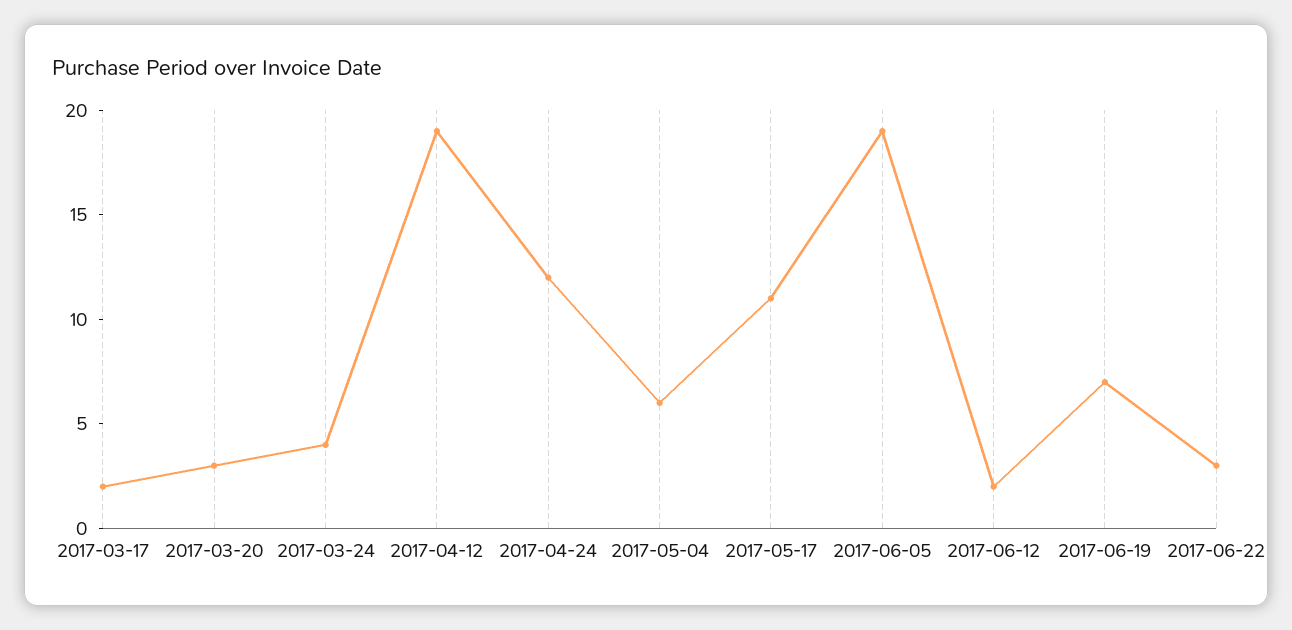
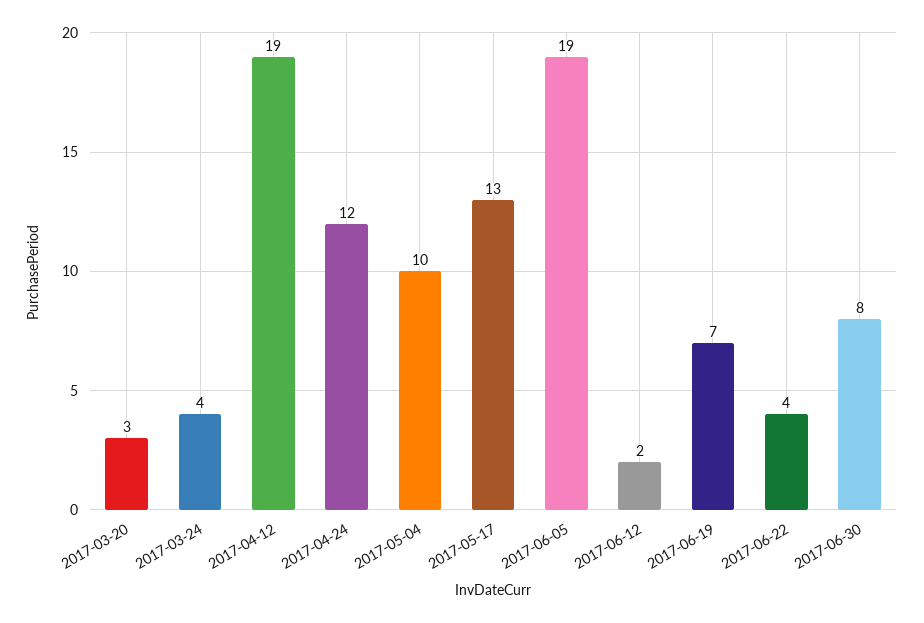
2017-03-17: 2 -> none
2017-05-04: 6 -> 10
2017-05-17: 11 -> 13
2017-06-22: 3 -> 4
2017-06-30: none -> 8

